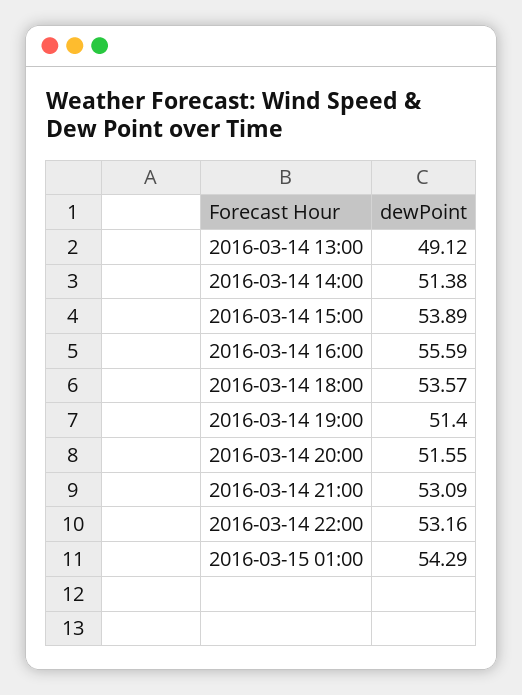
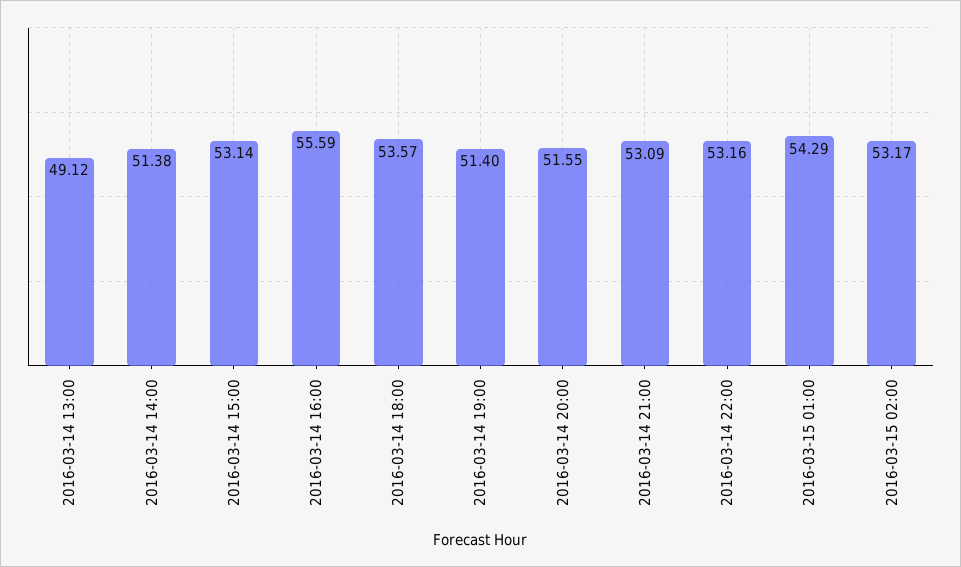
2016-03-14 15:00: 53.89 -> 53.14
2016-03-15 02:00: none -> 53.17

